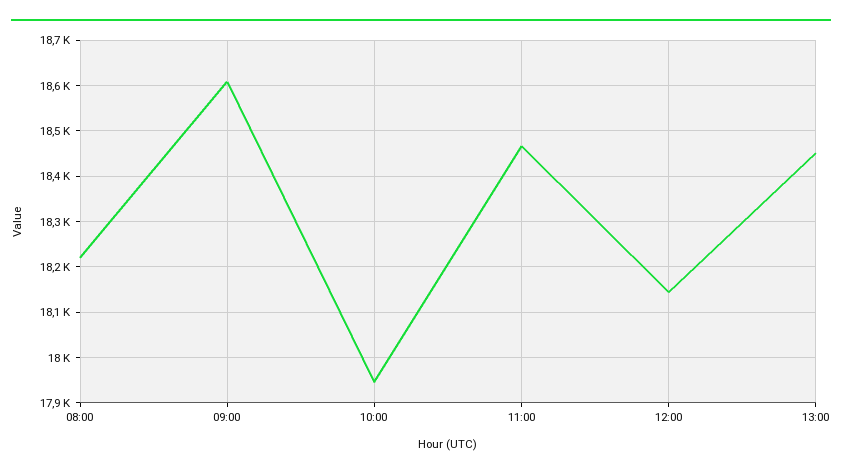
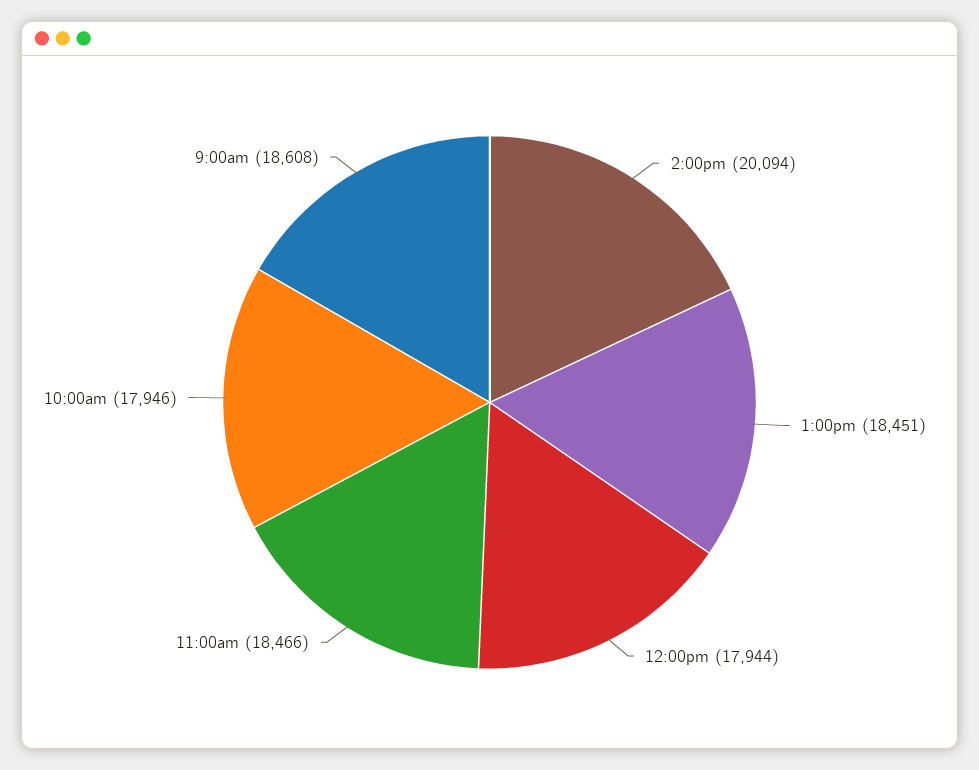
08:00: 18220 -> none
12:00: 18140 -> 17944
2:00pm: none -> 20094

